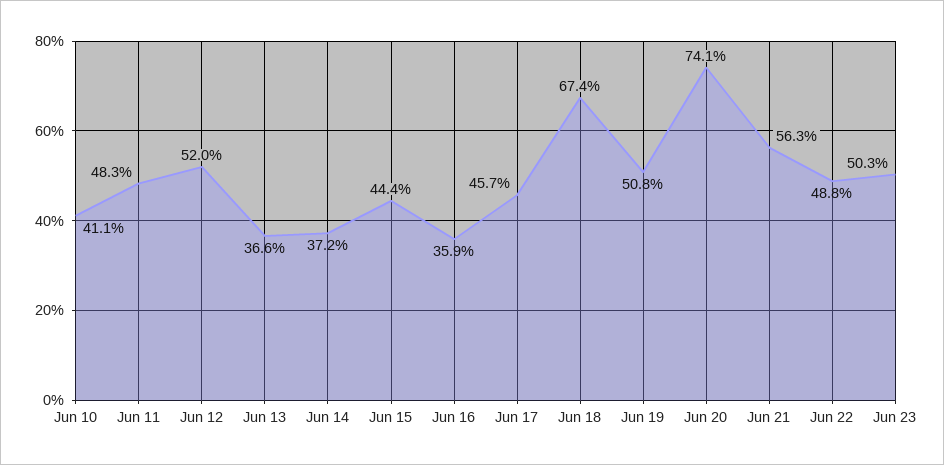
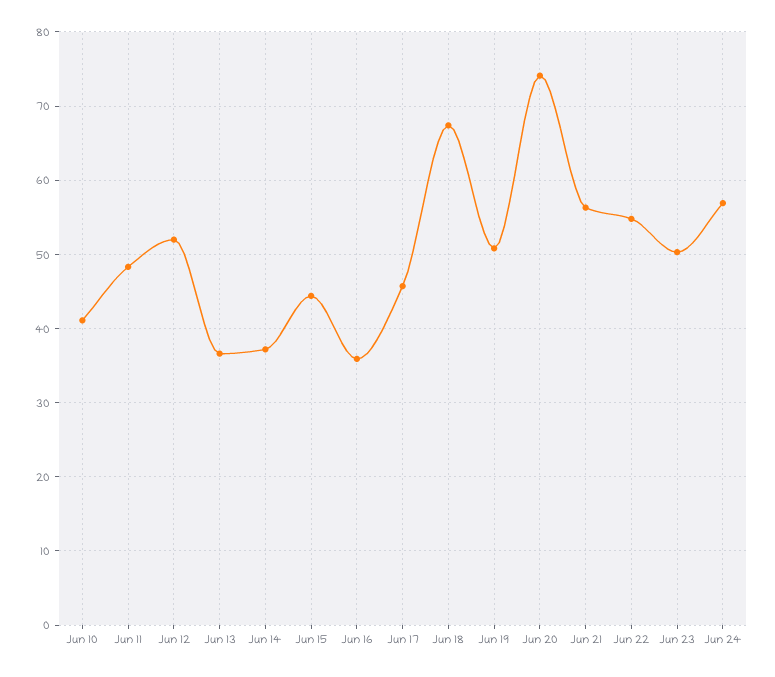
Jun 22: 48.8 -> 55
Jun 24: none -> 57

